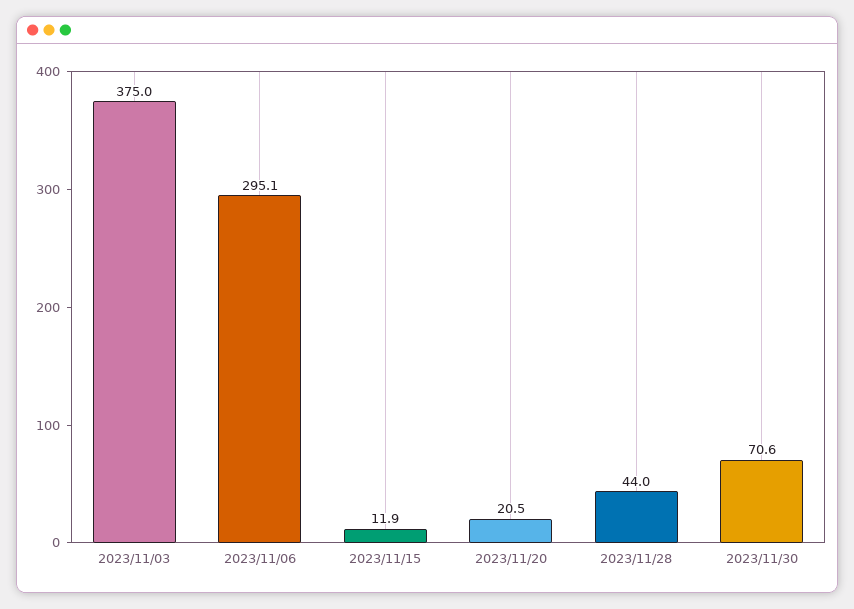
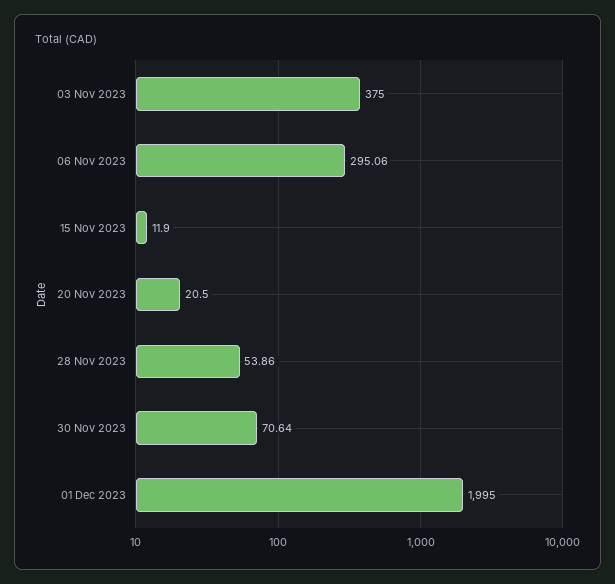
2023/11/28: 44 -> 53.86
01 Dec 2023: none -> 1995

